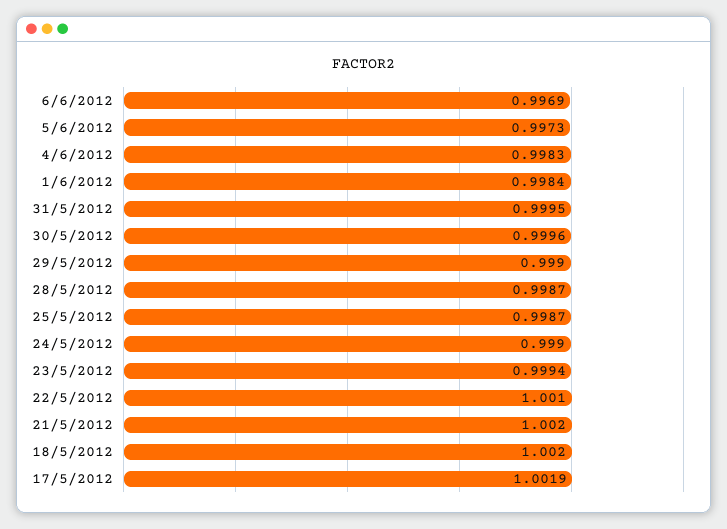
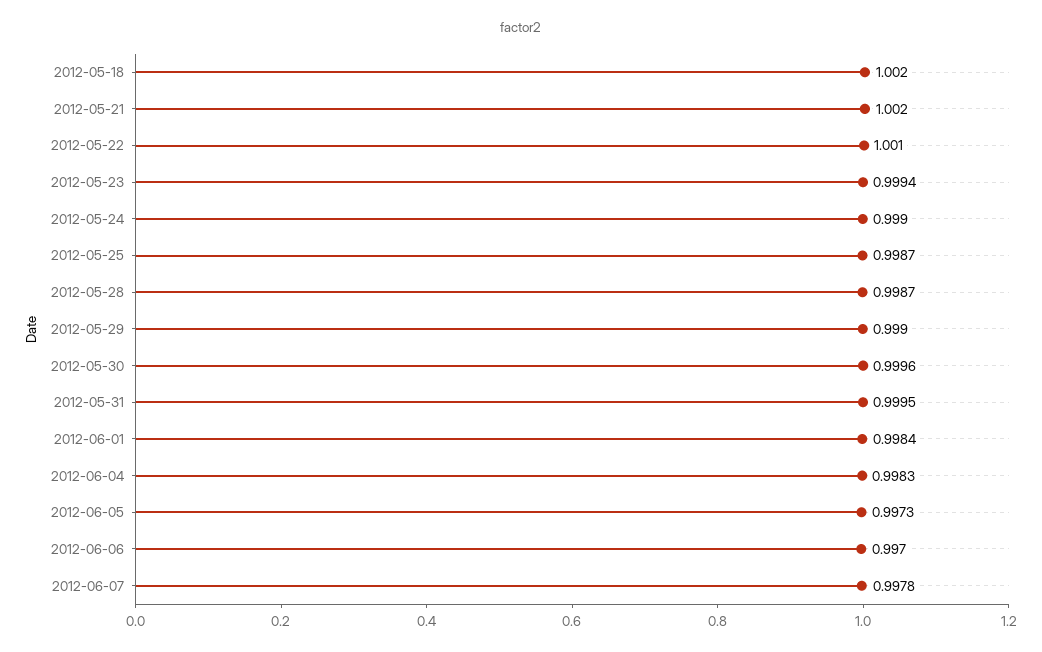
6/6/2012: 0.9969 -> 0.997
17/5/2012: 1.0019 -> none
2012-06-07: none -> 0.9978

